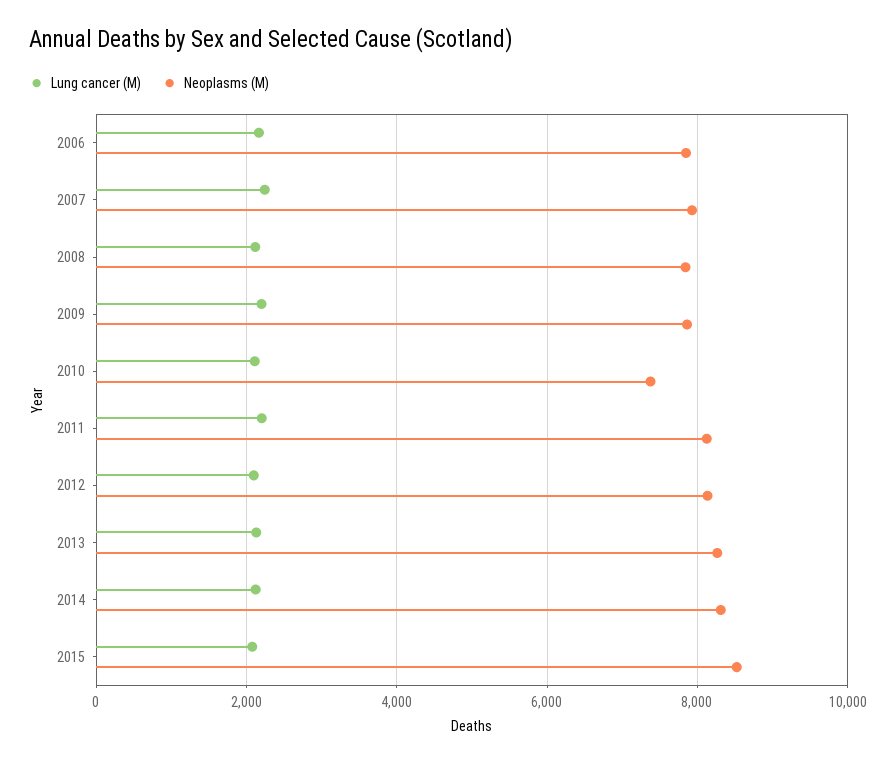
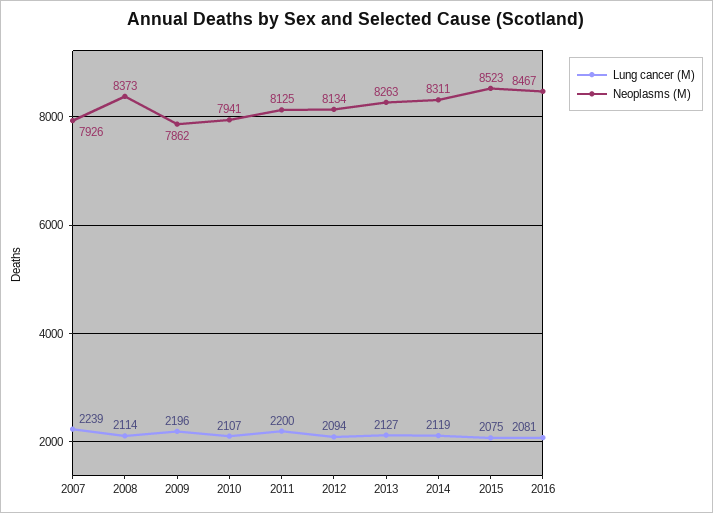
Lung cancer (M), 2006: 2200 -> none
Neoplasms (M), 2006: 7800 -> none
Neoplasms (M), 2008: 7800 -> 8373
Neoplasms (M), 2010: 7400 -> 7941
Lung cancer (M), 2016: none -> 2081
Neoplasms (M), 2016: none -> 8467

